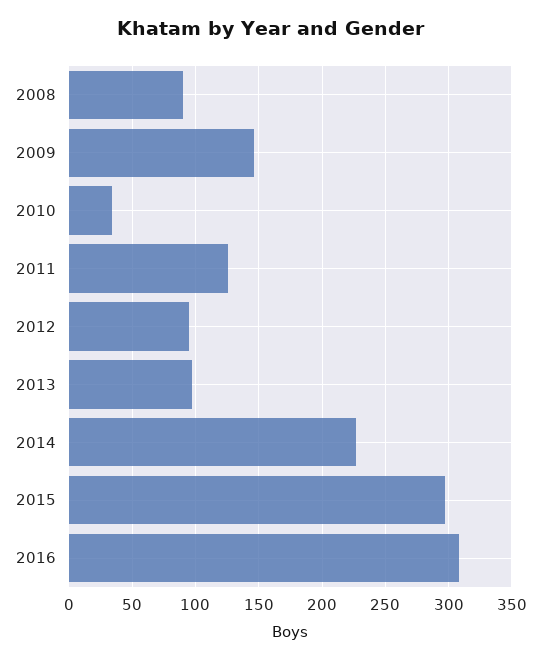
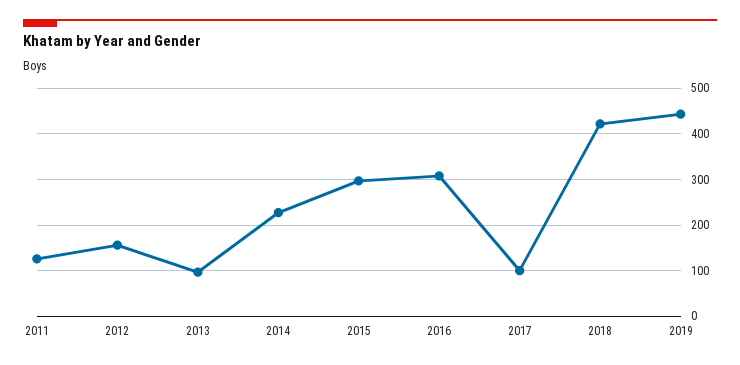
2008: 90 -> none
2009: 145 -> none
2010: 35 -> none
2012: 95 -> 160
2017: none -> 100
2018: none -> 420
2019: none -> 440

